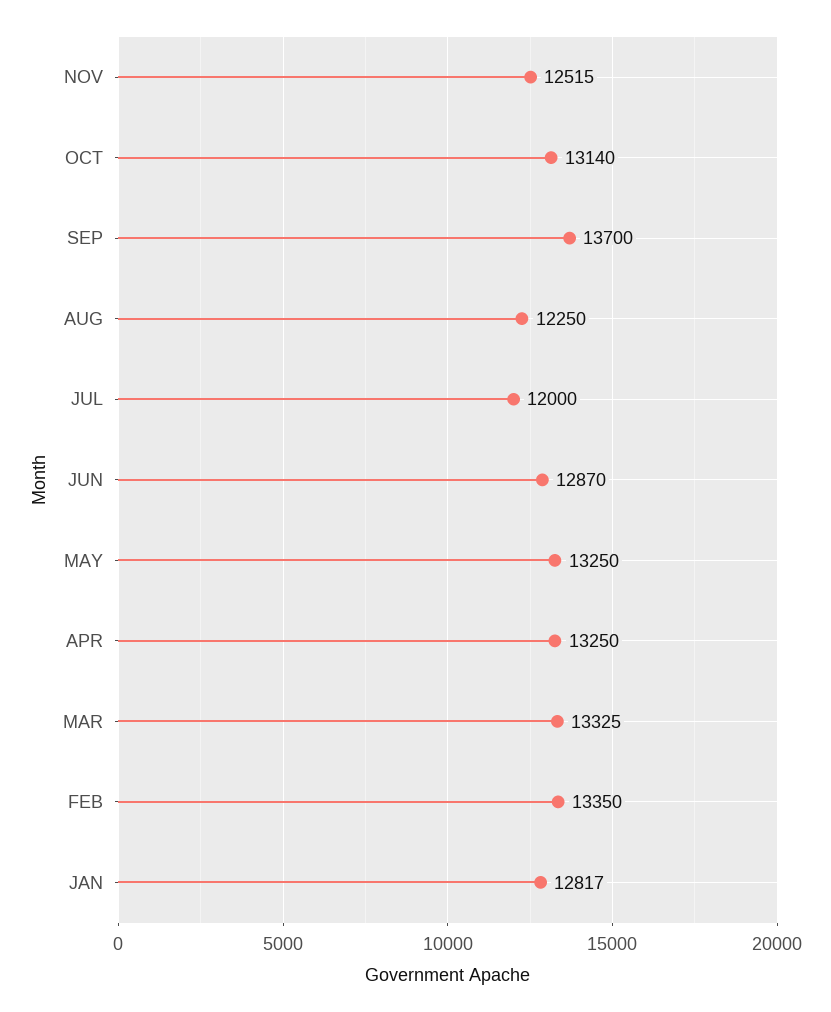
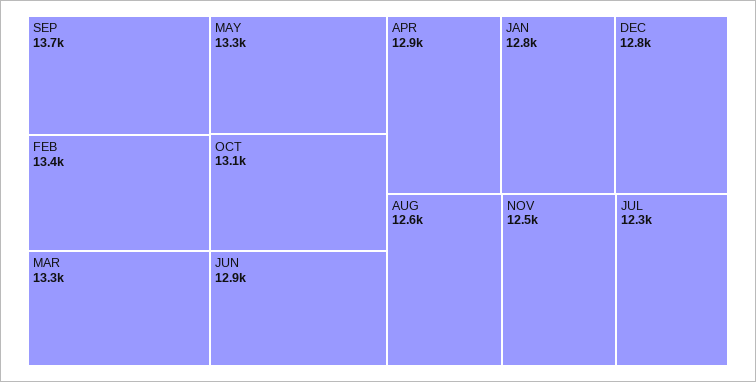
AUG: 12250 -> 12600
JUL: 12000 -> 12300
APR: 13250 -> 12900
DEC: none -> 12800

